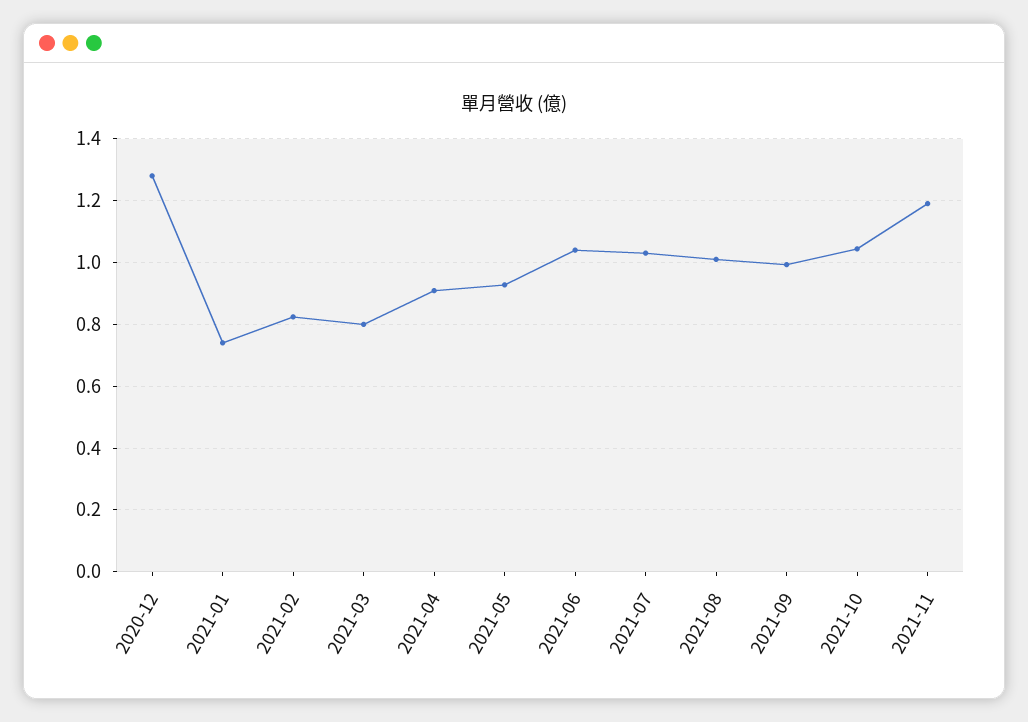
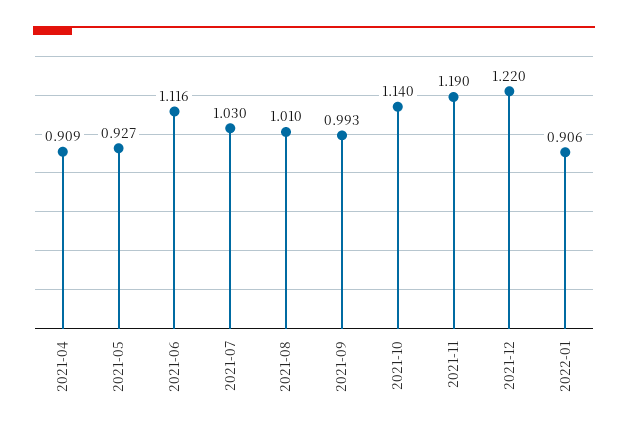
2020-12: 1.28 -> none
2021-01: 0.74 -> none
2021-02: 0.82 -> none
2021-03: 0.8 -> none
2021-06: 1.04 -> 1.116
2021-10: 1.04 -> 1.14
2021-12: none -> 1.22
2022-01: none -> 0.906

